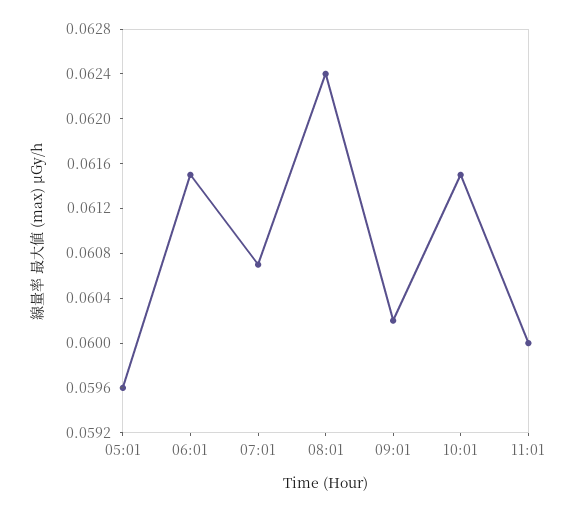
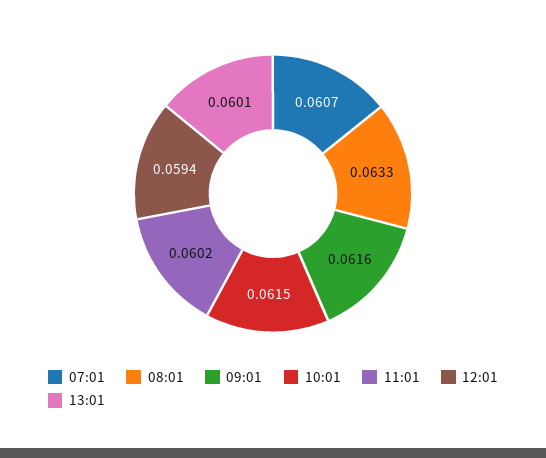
05:01: 0.0596 -> none
06:01: 0.0615 -> none
08:01: 0.0624 -> 0.0633
09:01: 0.0602 -> 0.0616
11:01: 0.06 -> 0.0602
12:01: none -> 0.0594
13:01: none -> 0.0601

